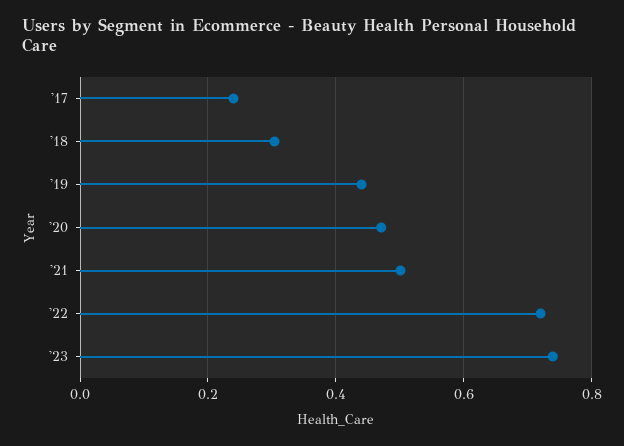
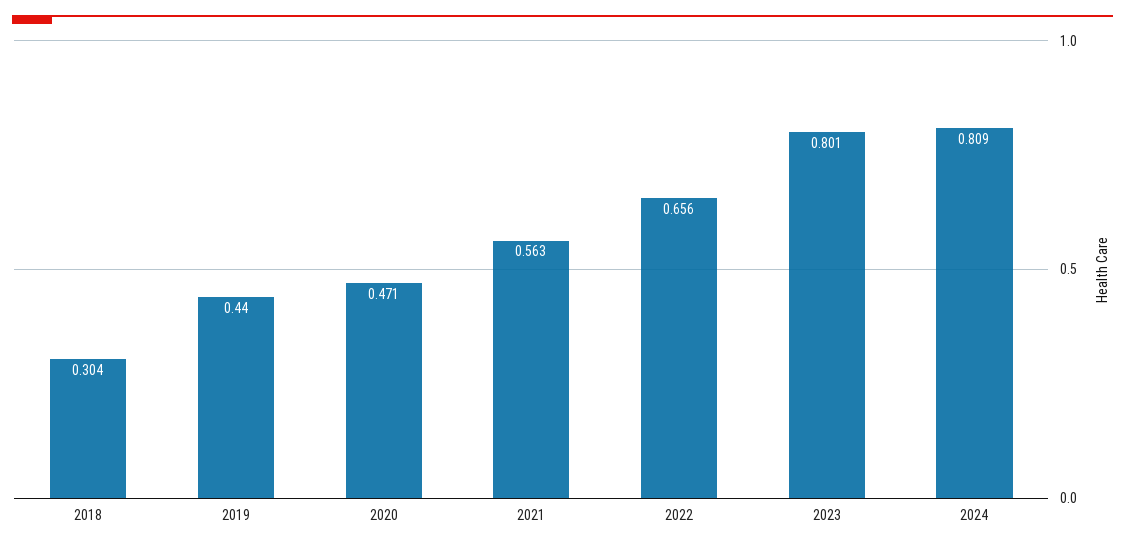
'17: 0.24 -> none
'21: 0.5 -> 0.563
'22: 0.72 -> 0.656
'23: 0.74 -> 0.801
2024: none -> 0.809

